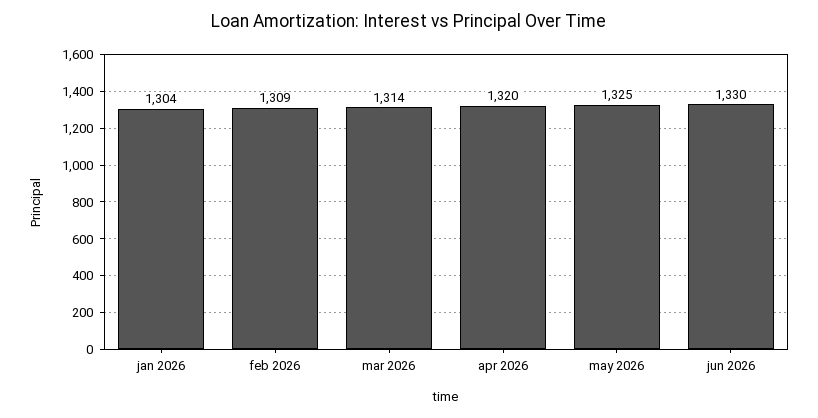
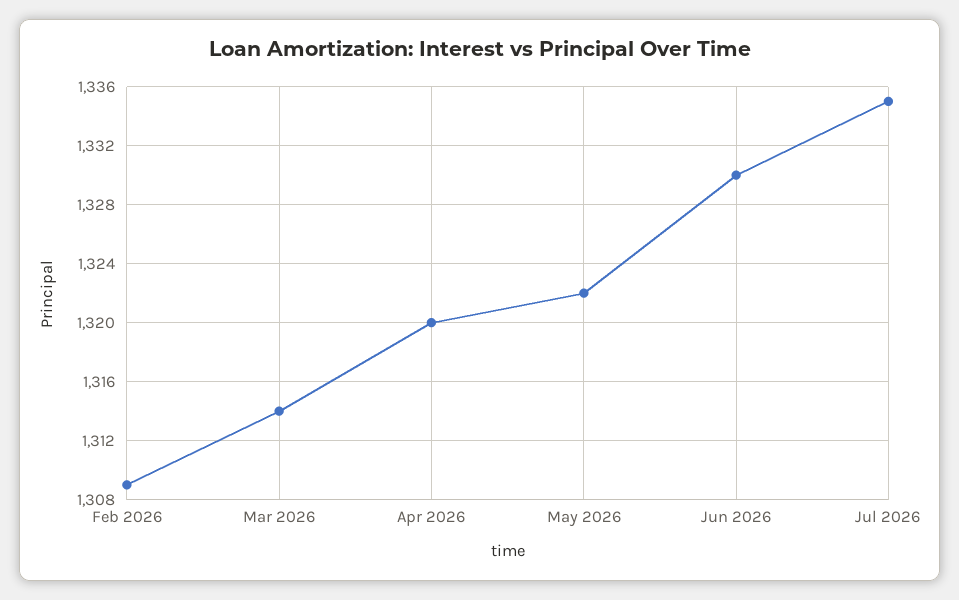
jan 2026: 1304 -> none
may 2026: 1325 -> 1322
Jul 2026: none -> 1335

